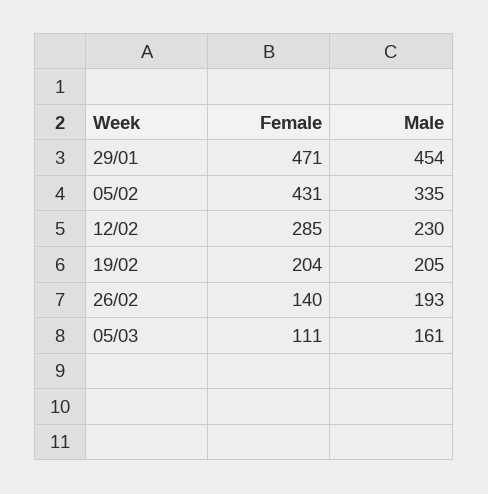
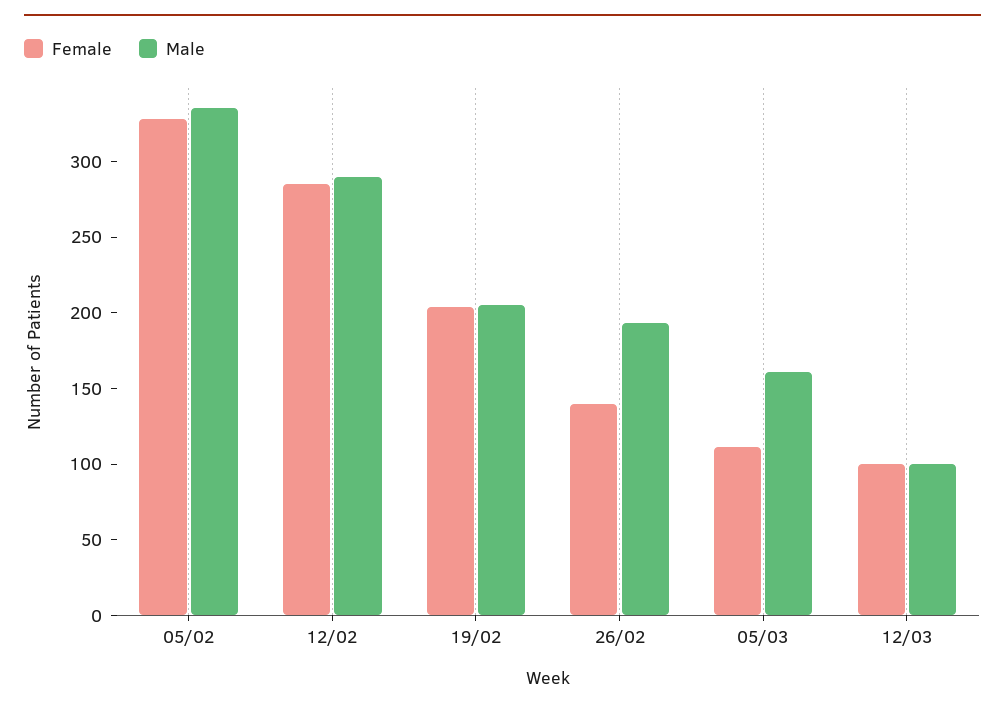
Female, 29/01: 471 -> none
Male, 29/01: 454 -> none
Female, 05/02: 431 -> 330
Male, 12/02: 230 -> 290
Female, 12/03: none -> 100
Male, 12/03: none -> 100

